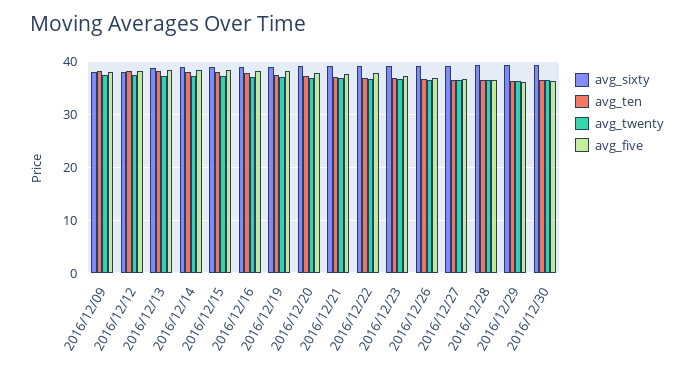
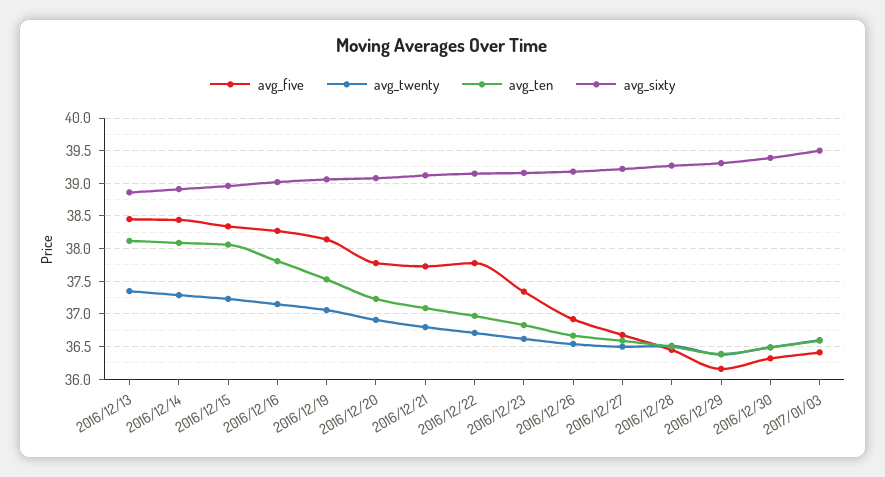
avg_sixty, 2016/12/09: 38 -> none
avg_ten, 2016/12/09: 38 -> none
avg_twenty, 2016/12/09: 38 -> none
avg_five, 2016/12/09: 38 -> none
avg_sixty, 2016/12/12: 38 -> none
avg_ten, 2016/12/12: 38 -> none
avg_twenty, 2016/12/12: 38 -> none
avg_five, 2016/12/12: 38 -> none
avg_five, 2017/01/03: none -> 36.4
avg_twenty, 2017/01/03: none -> 36.6
avg_ten, 2017/01/03: none -> 36.6
avg_sixty, 2017/01/03: none -> 39.5

